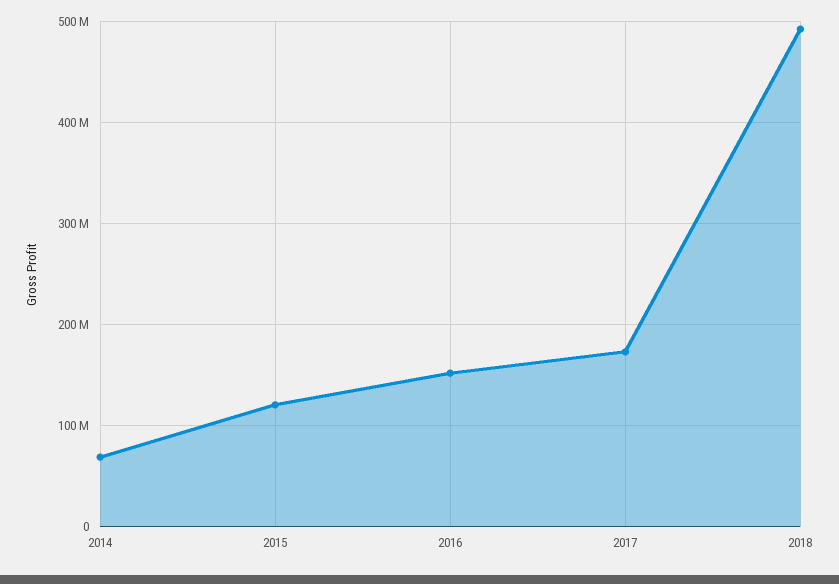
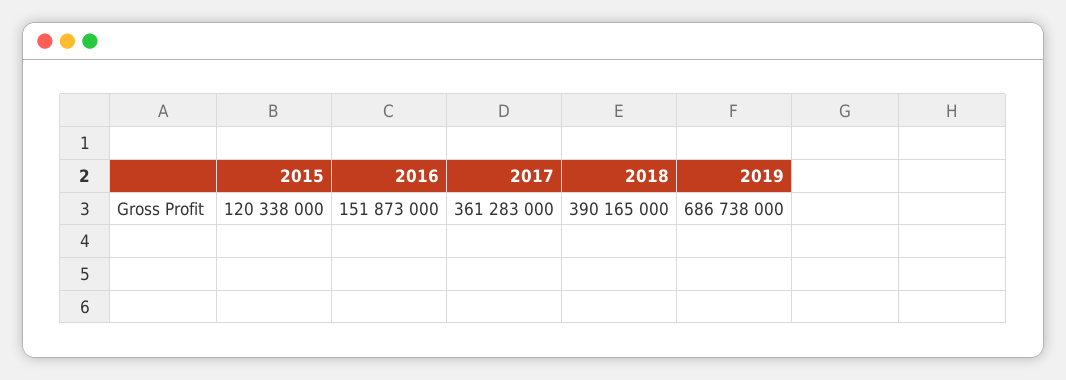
2014: 70000000 -> none
2017: 170000000 -> 361283000
2018: 490000000 -> 390165000
2019: none -> 686738000

